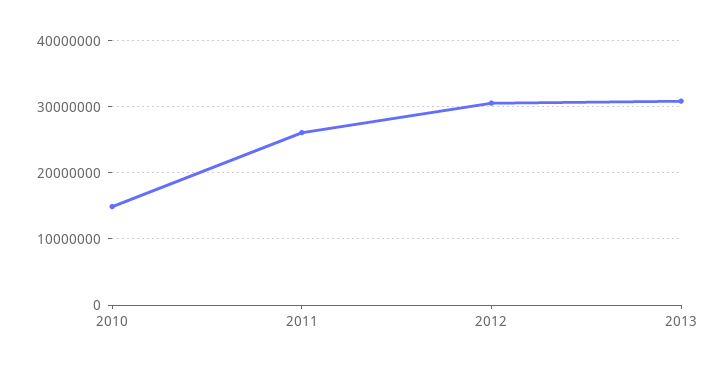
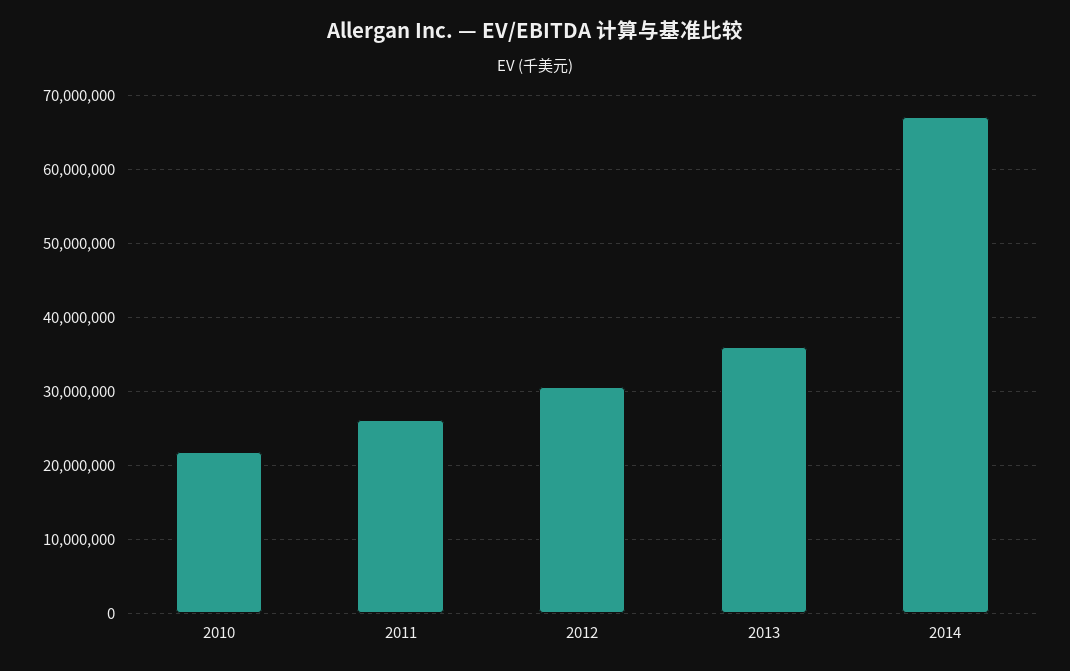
2010: 15000000 -> 22000000
2013: 31000000 -> 36000000
2014: none -> 67000000

